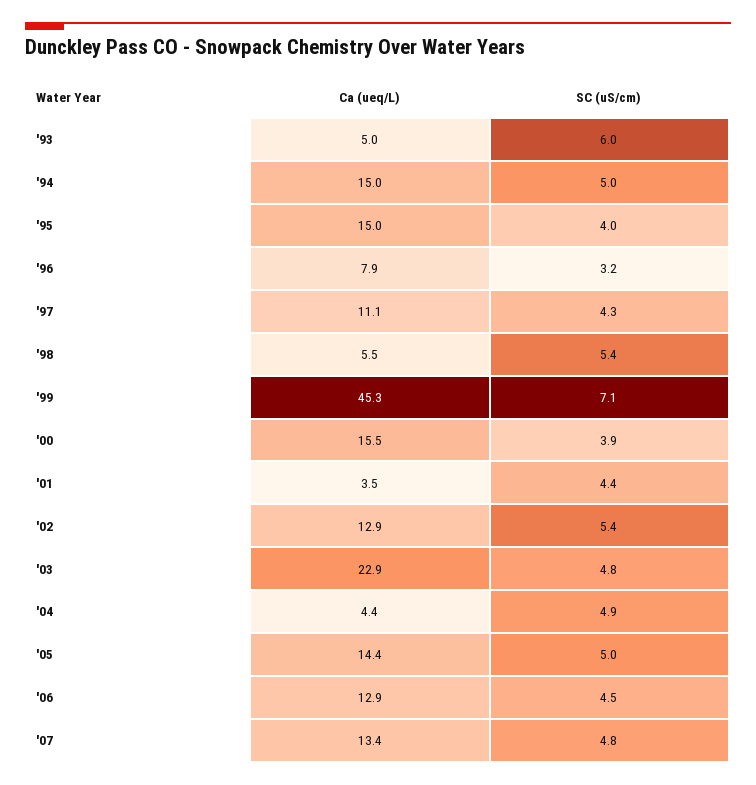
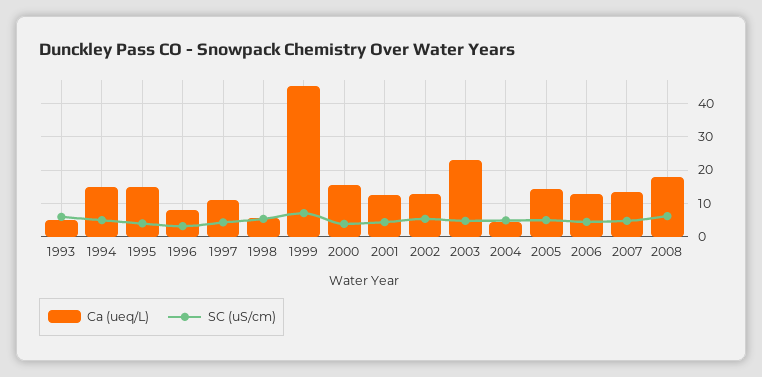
Ca (ueq/L), '01: 3.5 -> 12
Ca (ueq/L), 2008: none -> 18
SC (uS/cm), 2008: none -> 6

